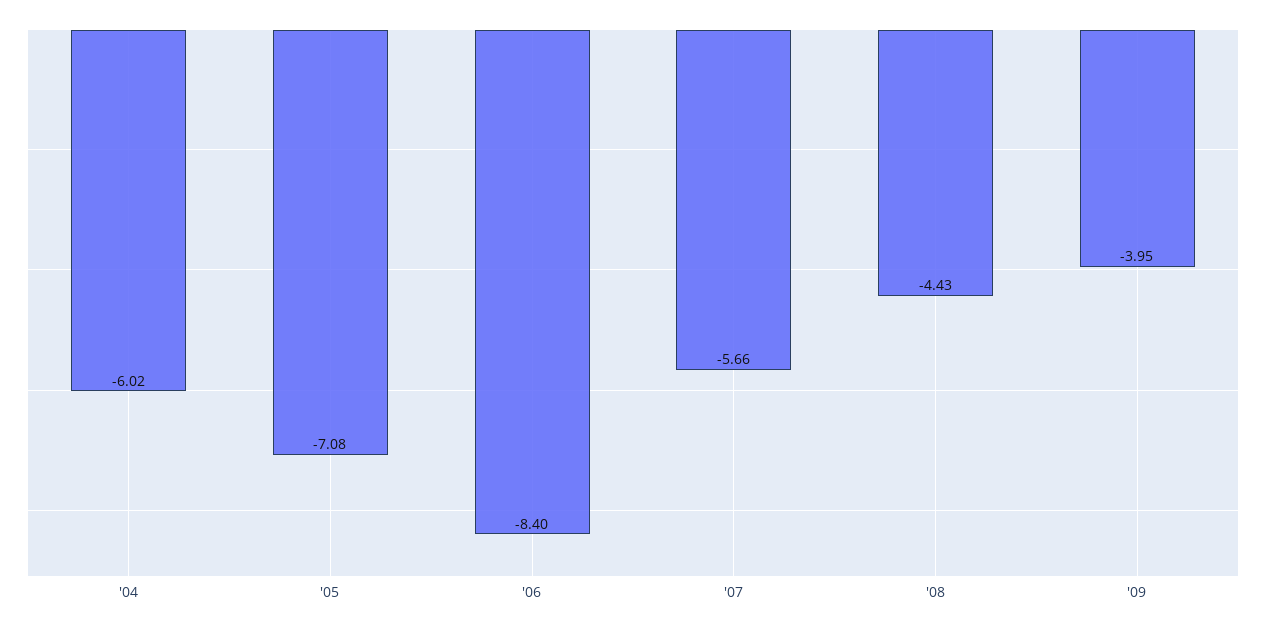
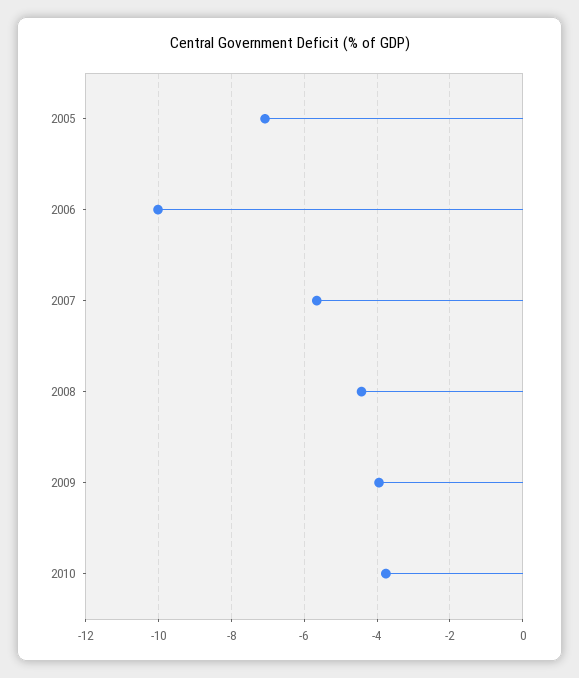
'04: -6.02 -> none
'06: -8.4 -> -10
2010: none -> -3.8

